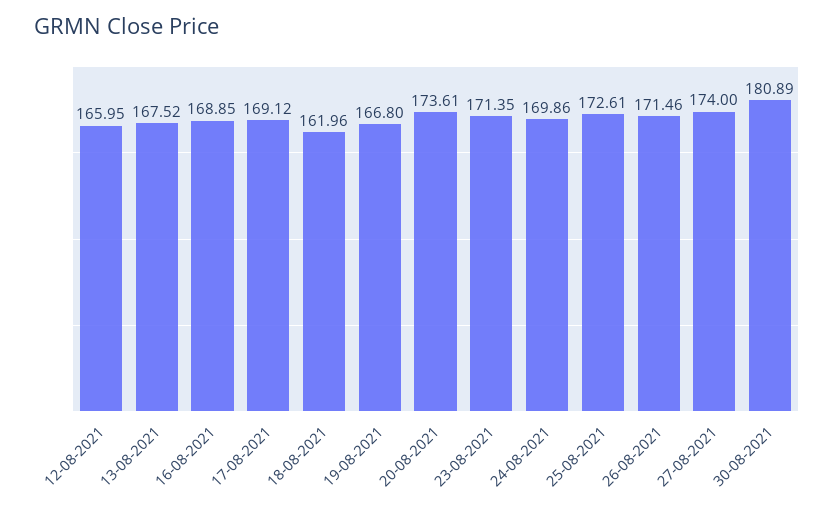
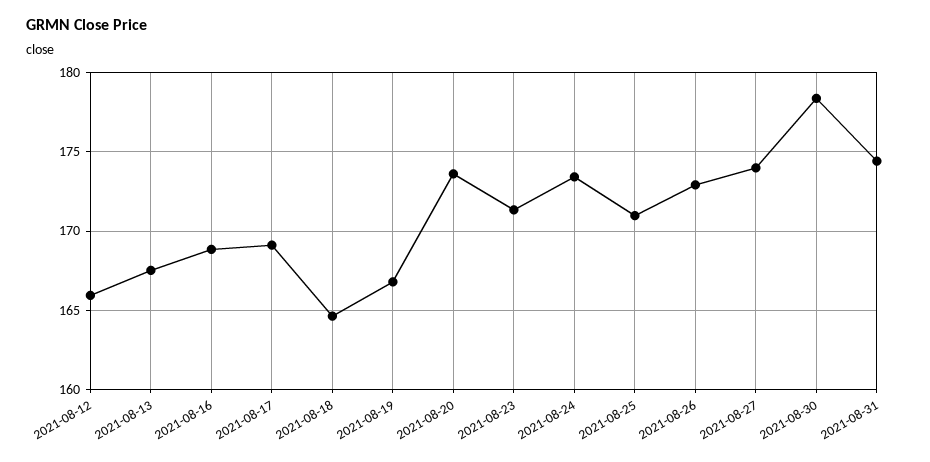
18-08-2021: 161.96 -> 164.5
24-08-2021: 169.86 -> 173.5
25-08-2021: 172.61 -> 171
26-08-2021: 171.46 -> 173
30-08-2021: 180.89 -> 178.5
2021-08-31: none -> 174.5

